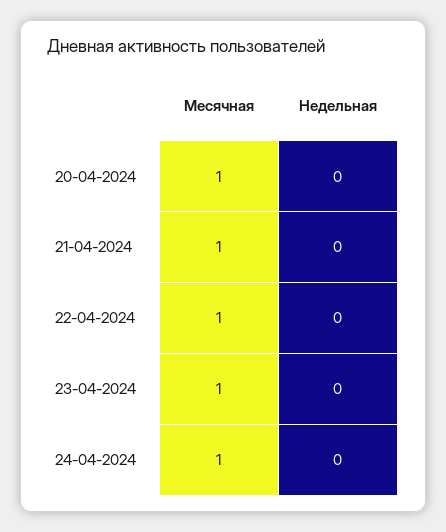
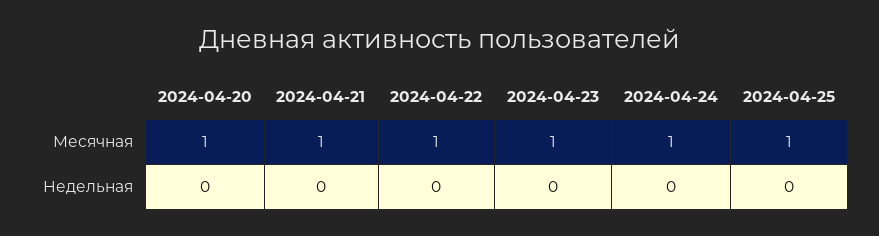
Месячная, 2024-04-25: none -> 1
Недельная, 2024-04-25: none -> 0

